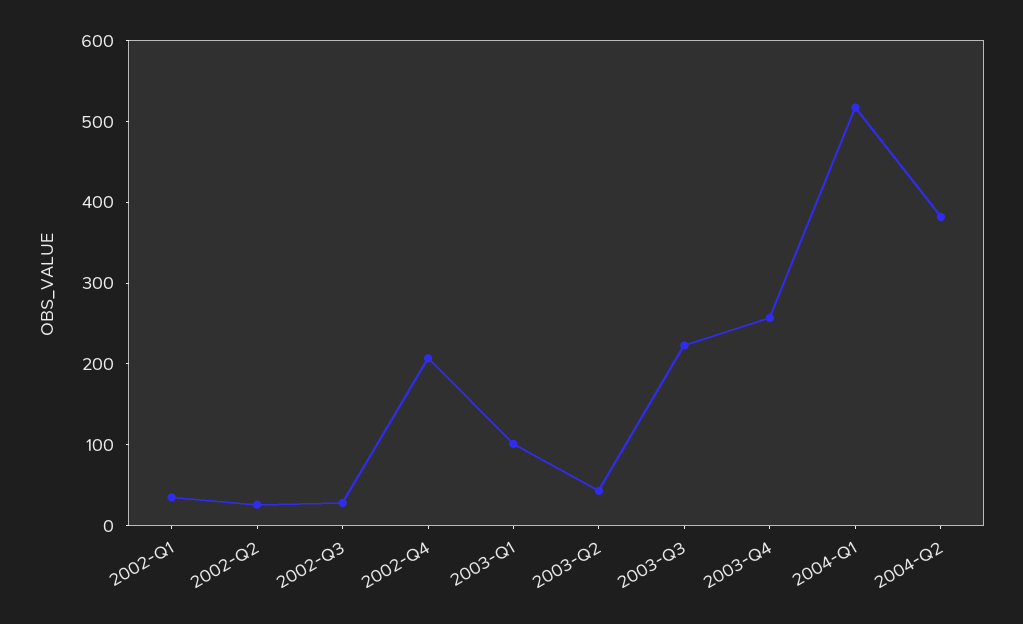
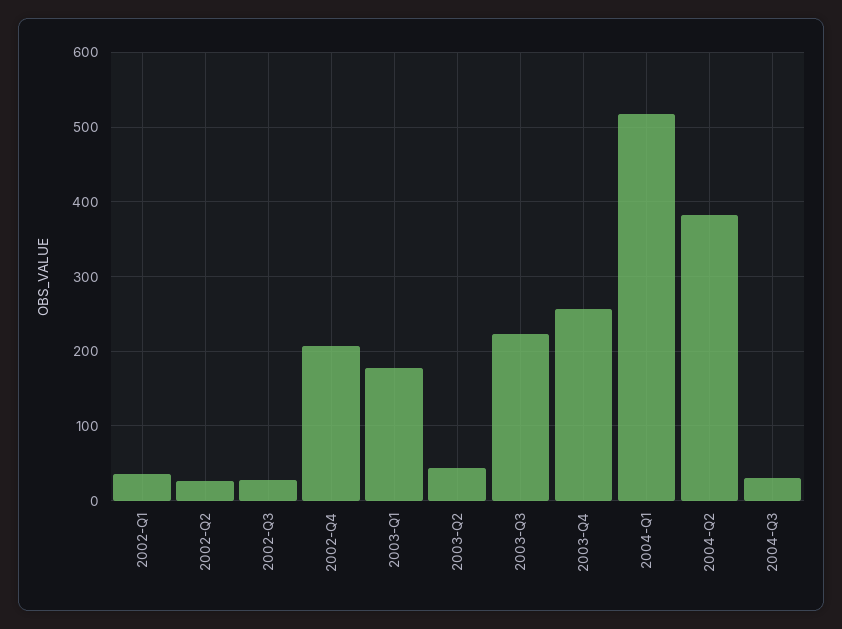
2003-Q1: 100 -> 180
2004-Q3: none -> 30

